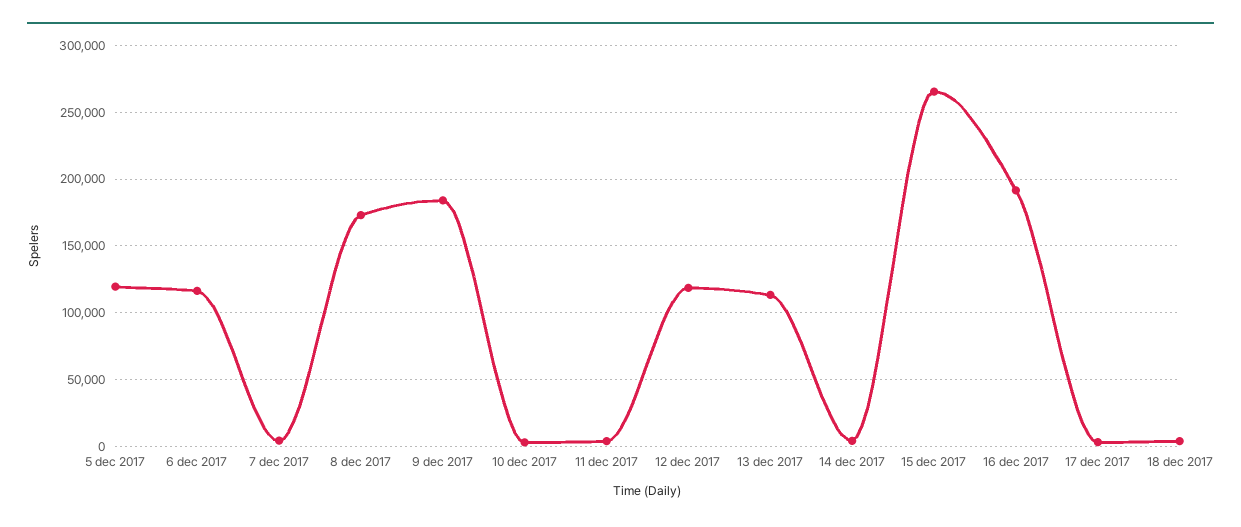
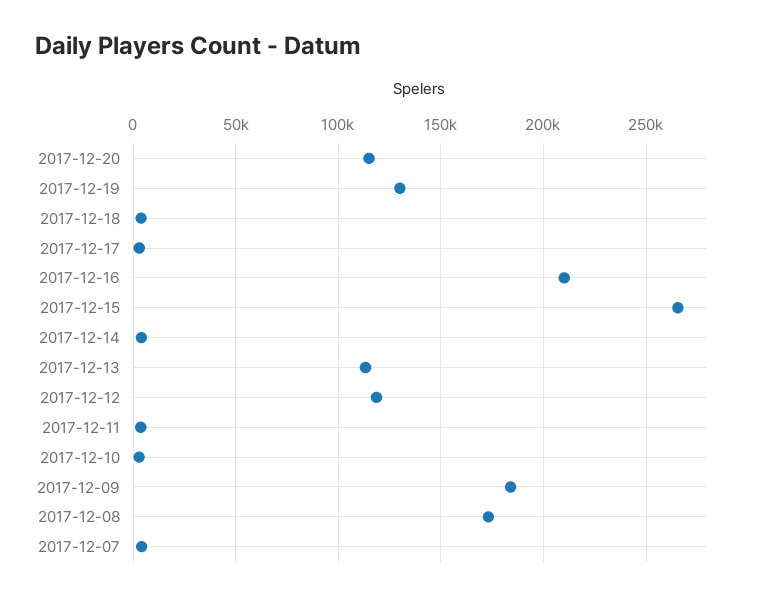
5 dec 2017: 120000 -> none
6 dec 2017: 115000 -> none
16 dec 2017: 190000 -> 210000
2017-12-20: none -> 115000
2017-12-19: none -> 130000

